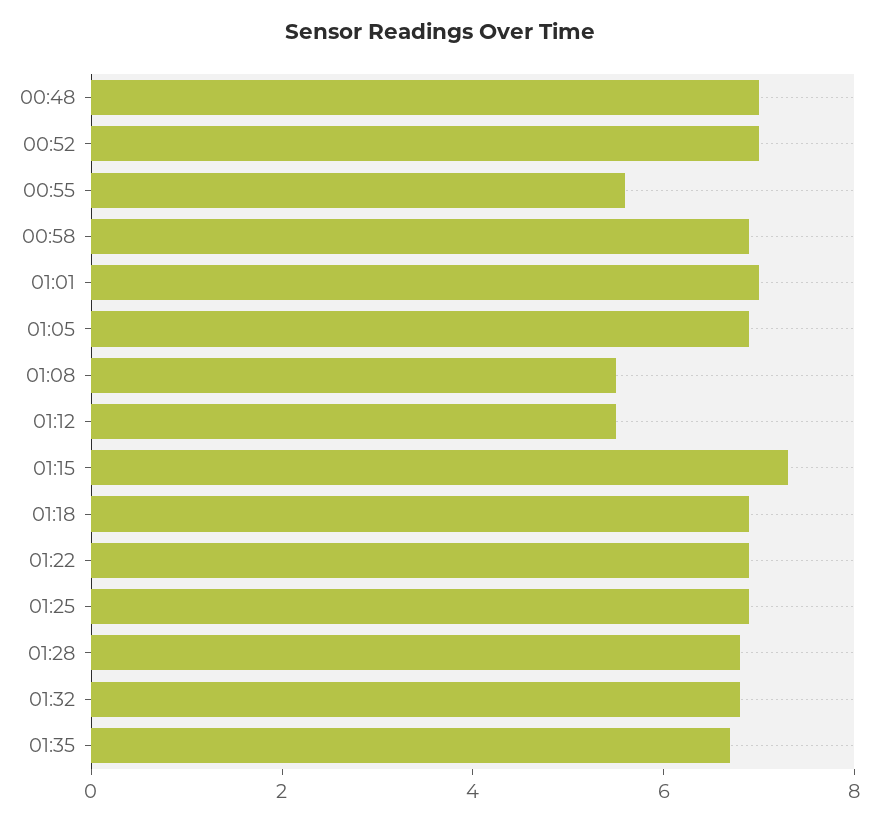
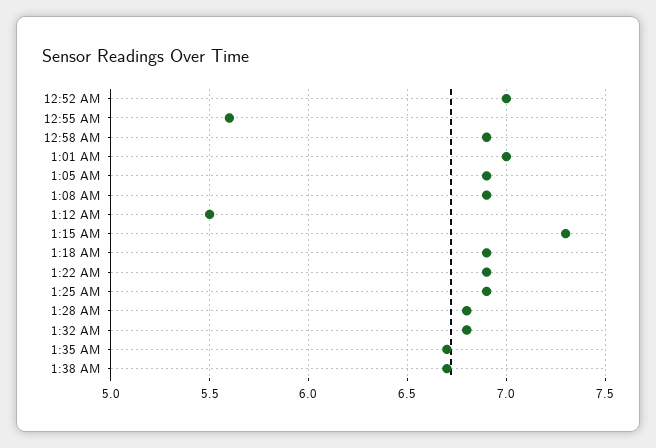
00:48: 7 -> none
01:08: 5.5 -> 6.9
1:38 AM: none -> 6.7

